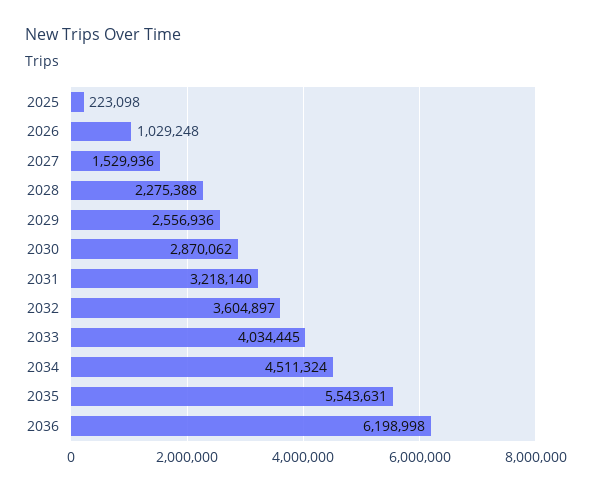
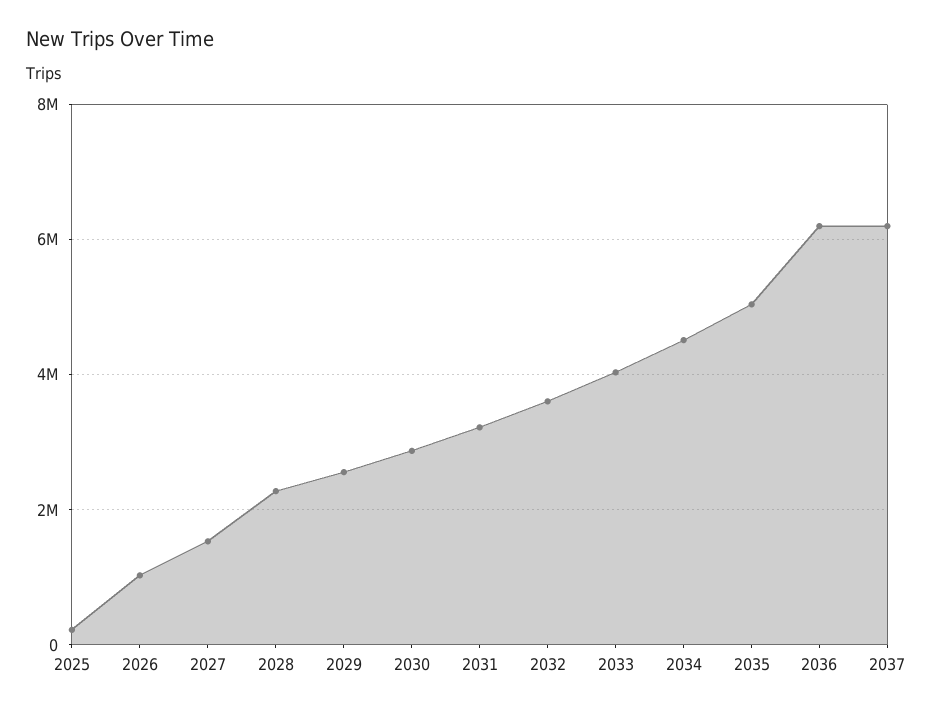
2035: 5543631 -> 5000000
2037: none -> 6200000

